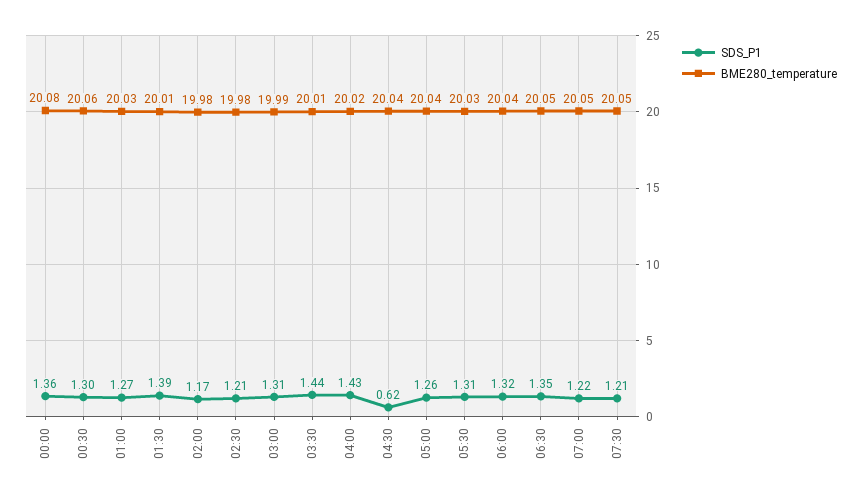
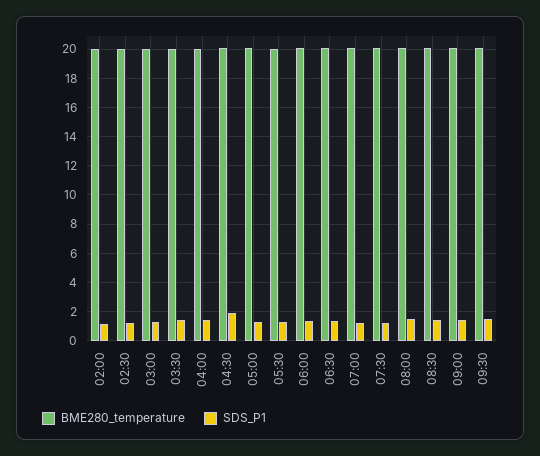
SDS_P1, 00:00: 1.36 -> none
BME280_temperature, 00:00: 20.08 -> none
SDS_P1, 00:30: 1.3 -> none
BME280_temperature, 00:30: 20.06 -> none
SDS_P1, 01:00: 1.27 -> none
BME280_temperature, 01:00: 20.03 -> none
SDS_P1, 01:30: 1.39 -> none
BME280_temperature, 01:30: 20.01 -> none
SDS_P1, 04:30: 0.62 -> 2
BME280_temperature, 08:00: none -> 20
SDS_P1, 08:00: none -> 1.5
BME280_temperature, 08:30: none -> 20
SDS_P1, 08:30: none -> 1.5
BME280_temperature, 09:00: none -> 20
SDS_P1, 09:00: none -> 1.5
BME280_temperature, 09:30: none -> 20
SDS_P1, 09:30: none -> 1.5

